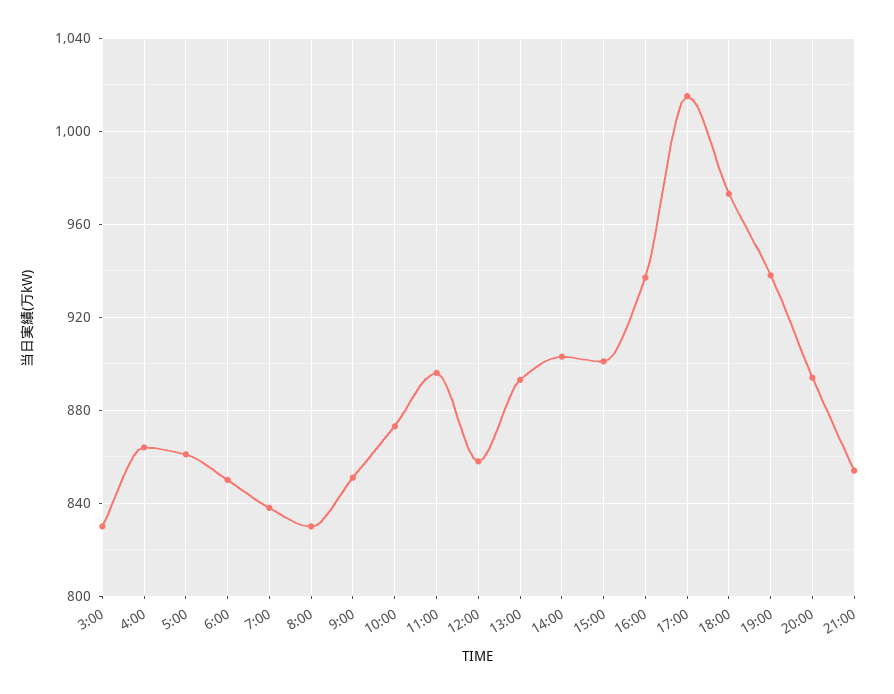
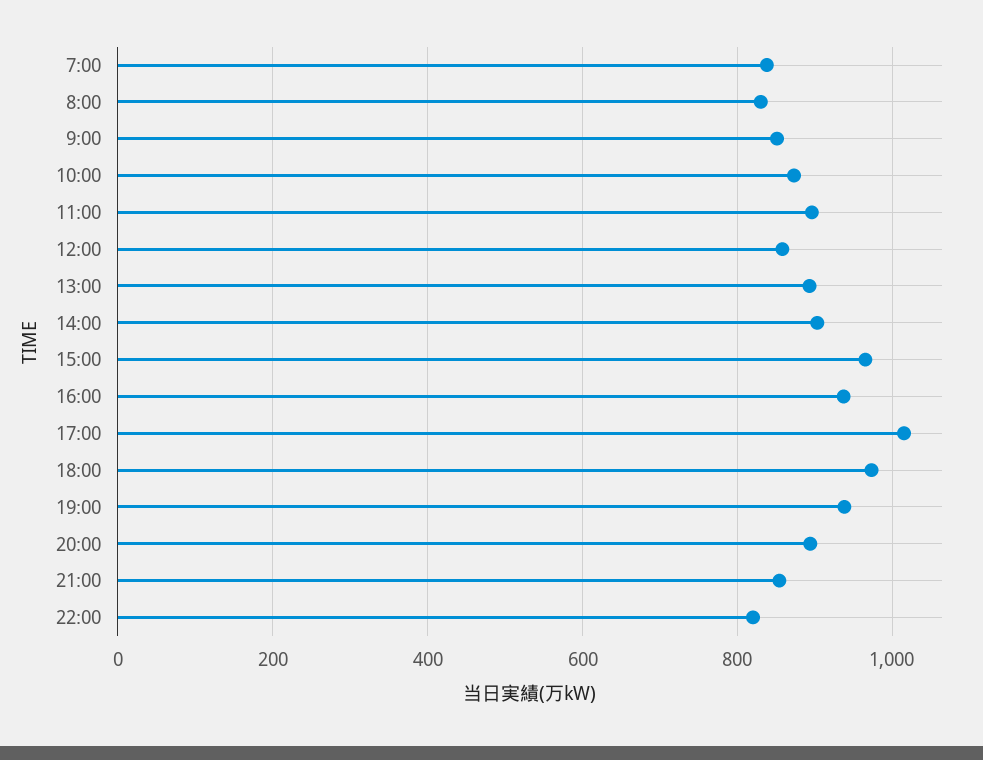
3:00: 830 -> none
4:00: 865 -> none
5:00: 860 -> none
6:00: 850 -> none
15:00: 900 -> 960
22:00: none -> 820

